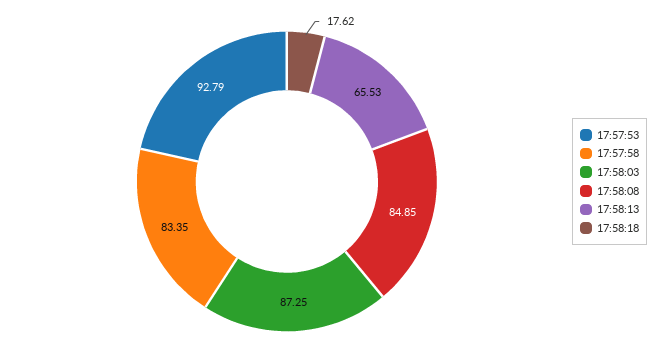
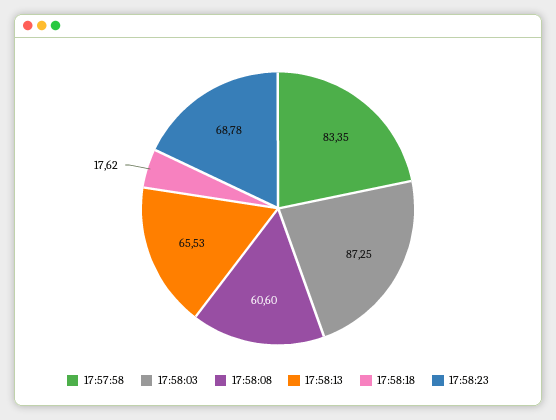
17:57:53: 92.79 -> none
17:58:08: 84.85 -> 60.6
17:58:23: none -> 68.78

